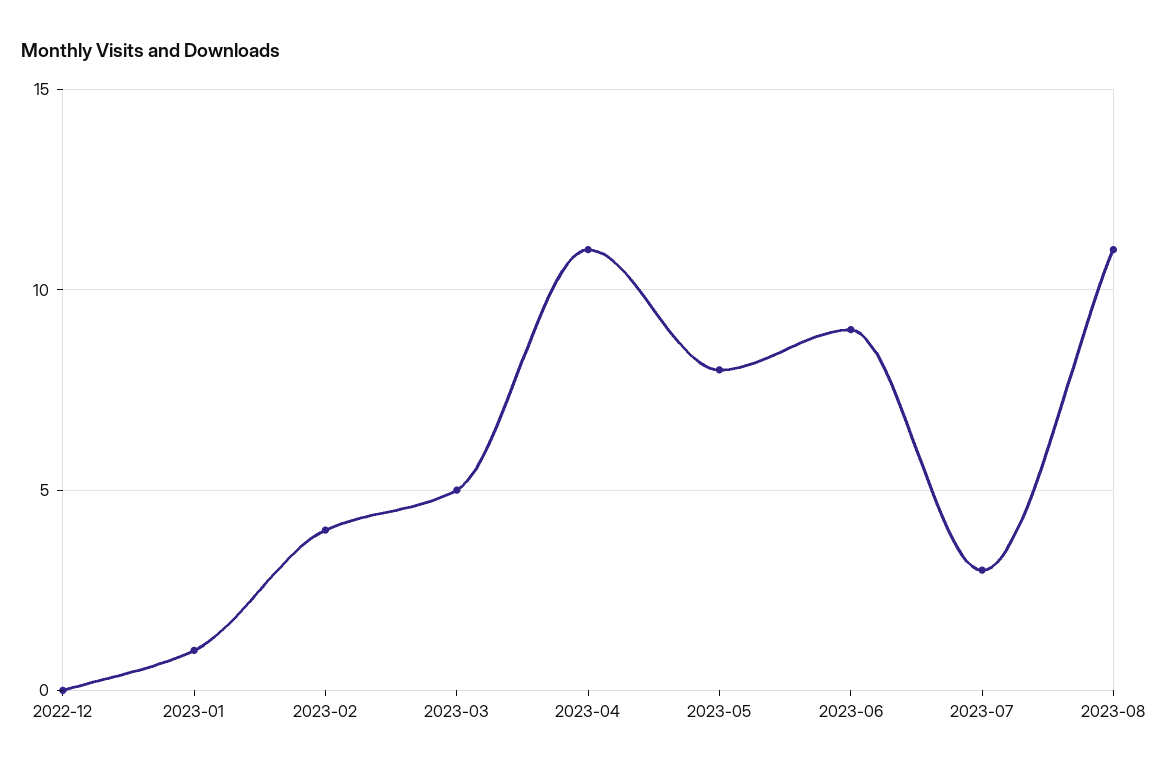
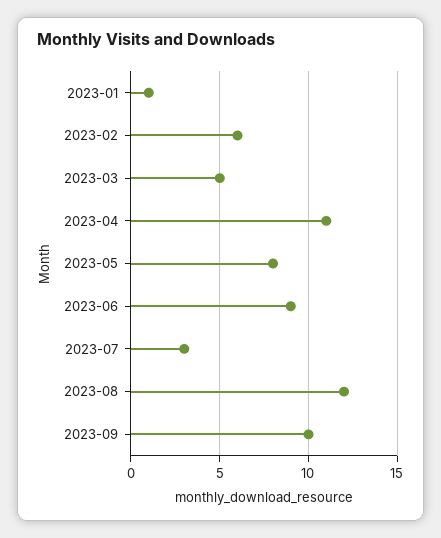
2022-12: 0 -> none
2023-02: 4 -> 6
2023-08: 11 -> 12
2023-09: none -> 10

